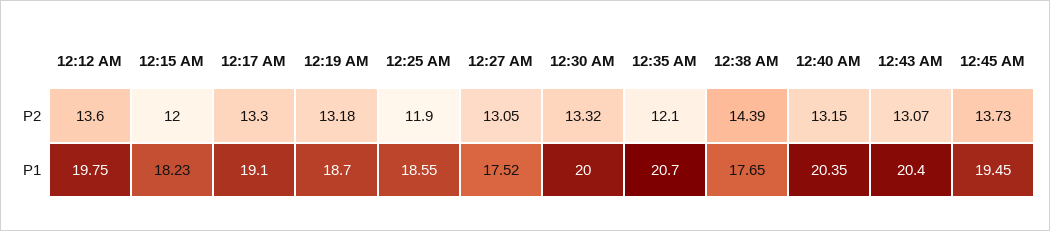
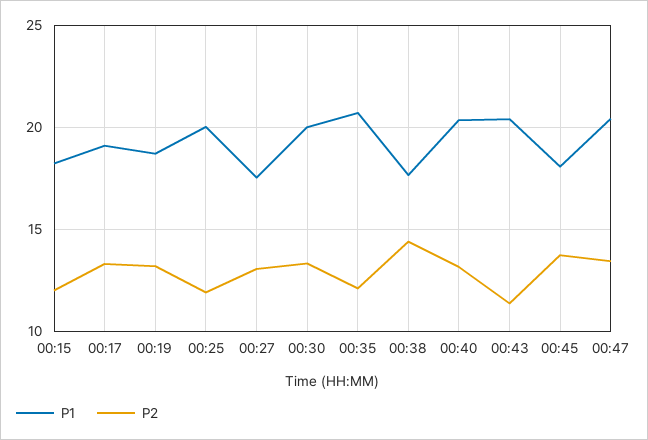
P2, 12:12 AM: 13.6 -> none
P2, 12:43 AM: 13.07 -> 11.5
P1, 12:12 AM: 19.75 -> none
P1, 12:25 AM: 18.55 -> 20
P1, 12:45 AM: 19.45 -> 18
P1, 00:47: none -> 20.5
P2, 00:47: none -> 13.5

